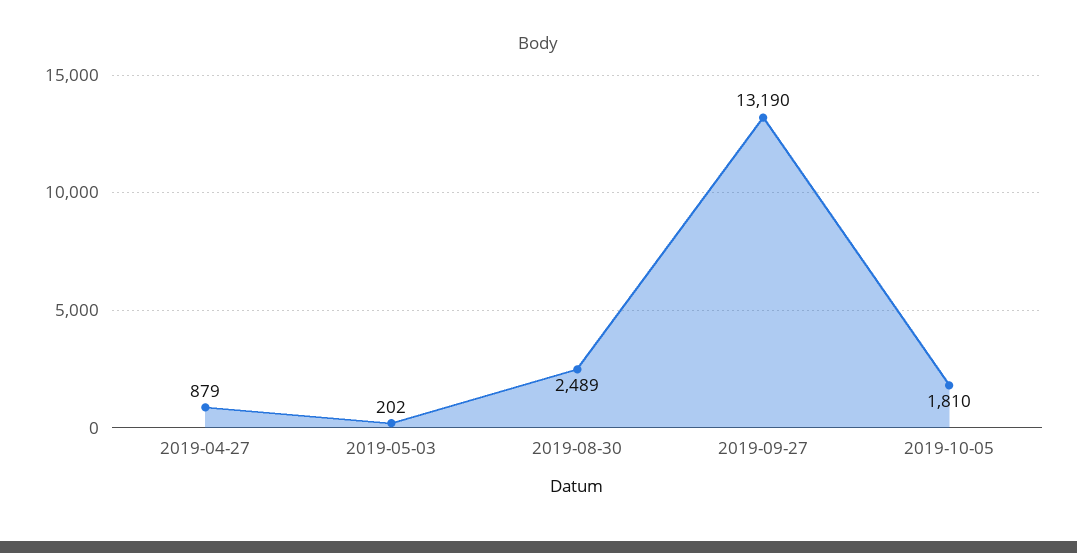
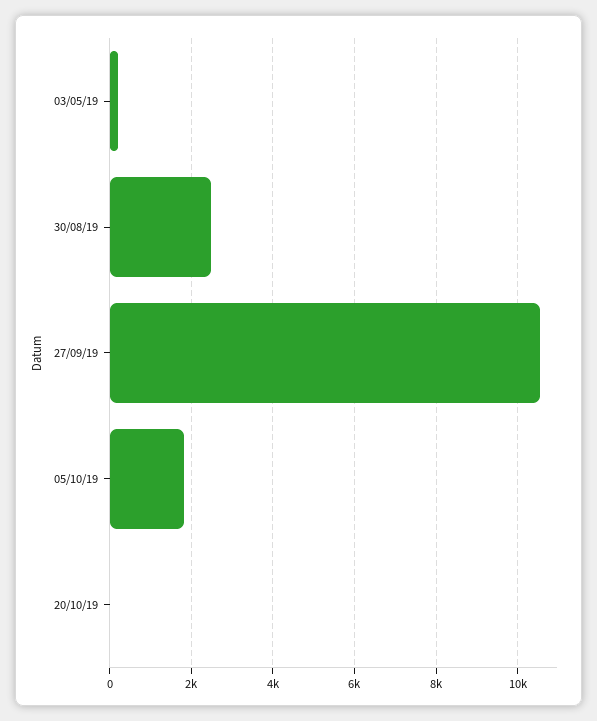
2019-04-27: 879 -> none
2019-09-27: 13190 -> 10600
20/10/19: none -> 0

